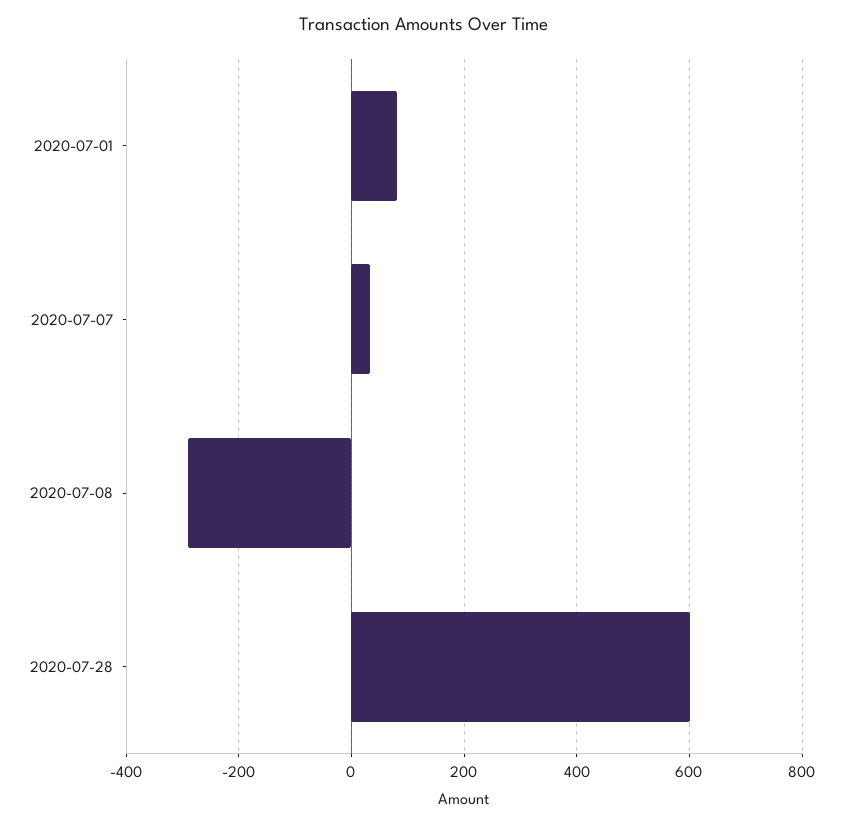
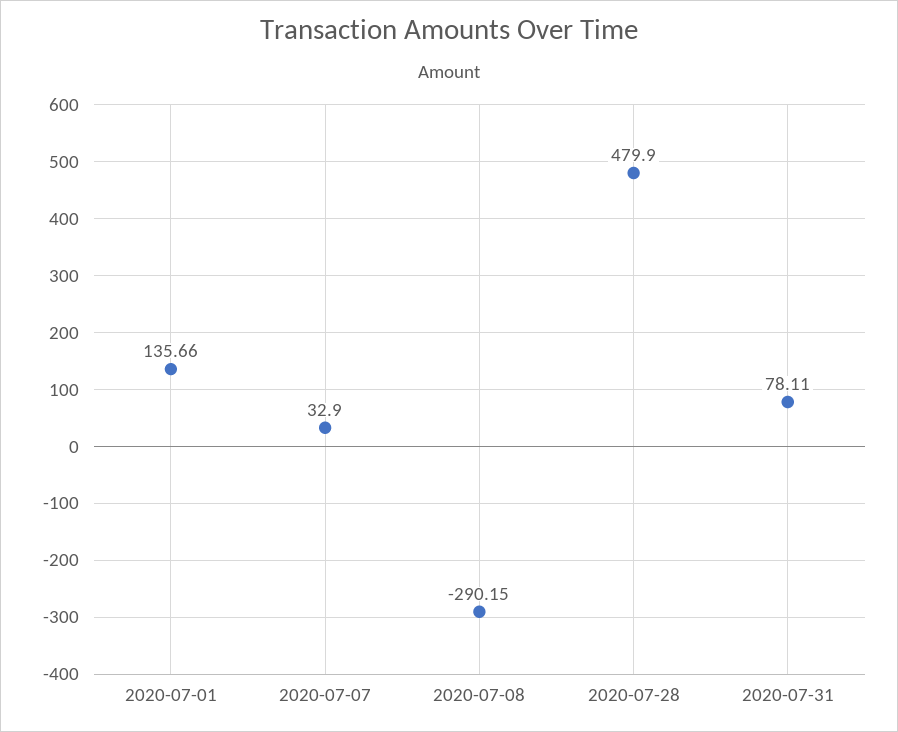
2020-07-01: 80 -> 135.66
2020-07-28: 600 -> 479.9
2020-07-31: none -> 78.11

